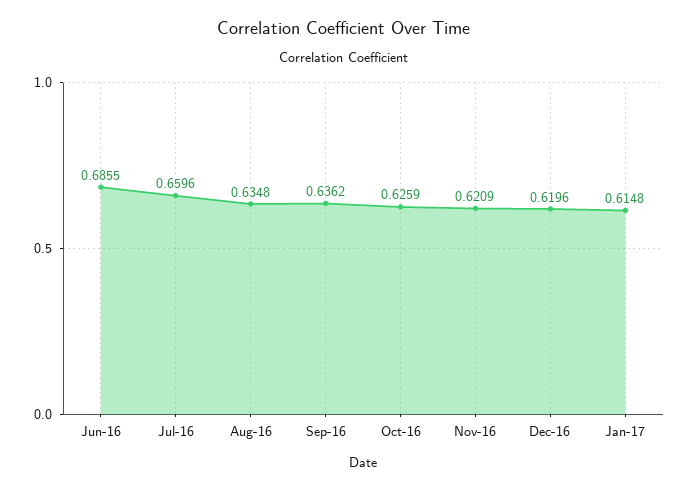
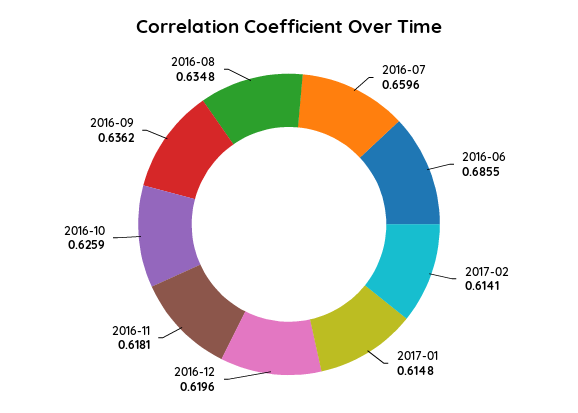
Nov-16: 0.6209 -> 0.6181
2017-02: none -> 0.6141

